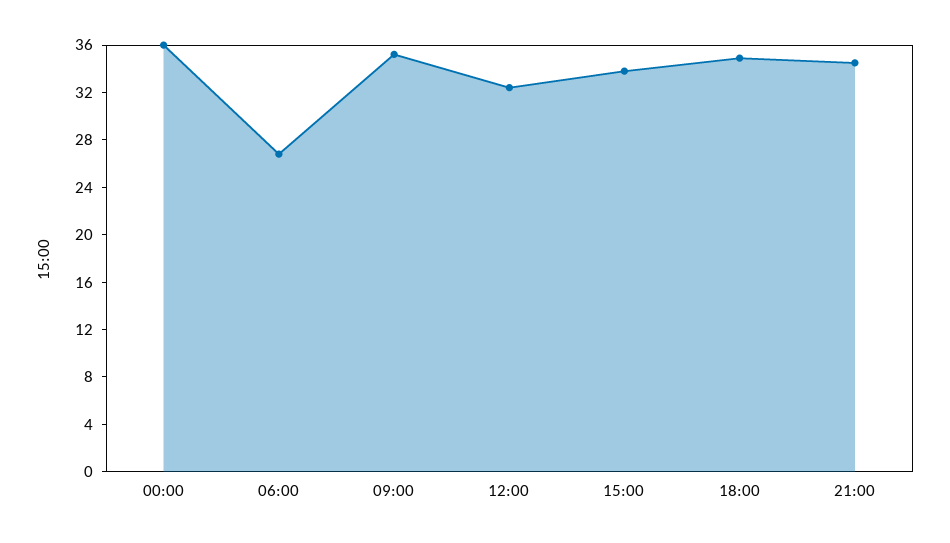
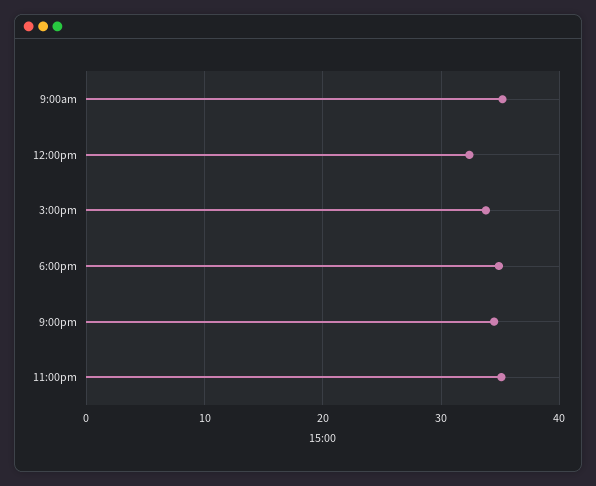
00:00: 36 -> none
06:00: 27 -> none
11:00pm: none -> 35

